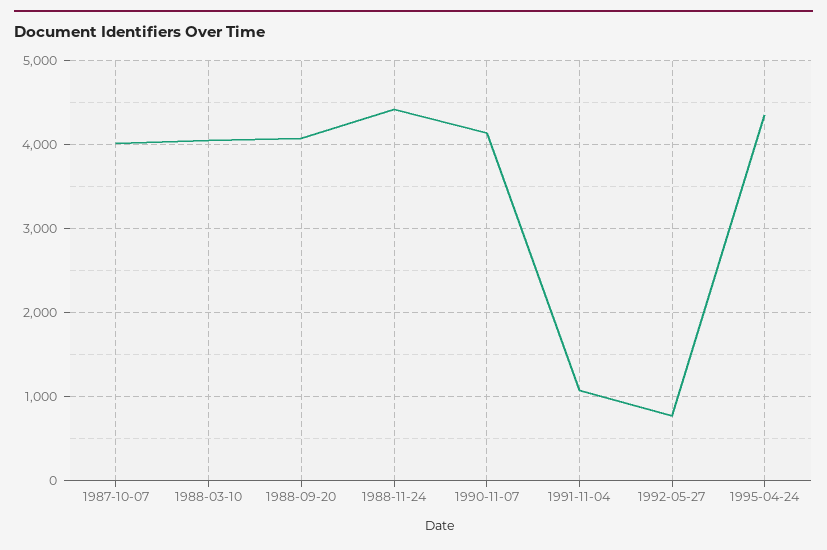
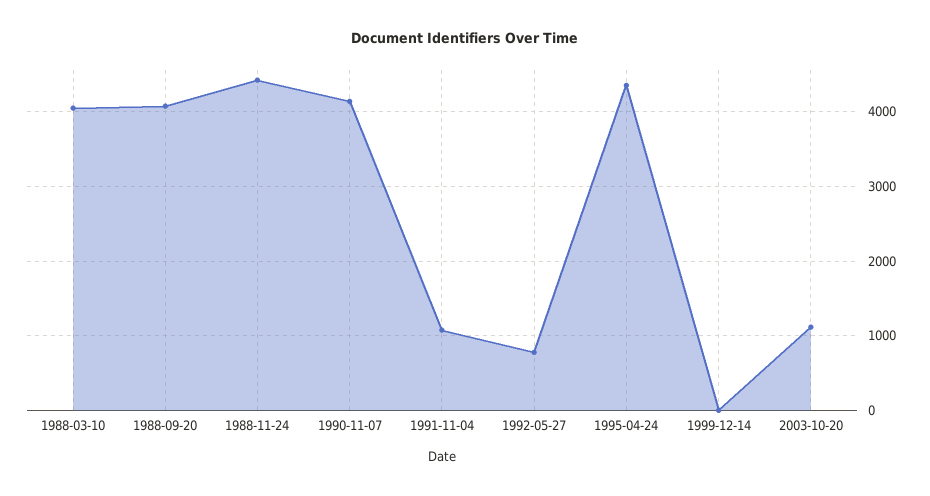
1987-10-07: 4000 -> none
1999-12-14: none -> 0
2003-10-20: none -> 1100

